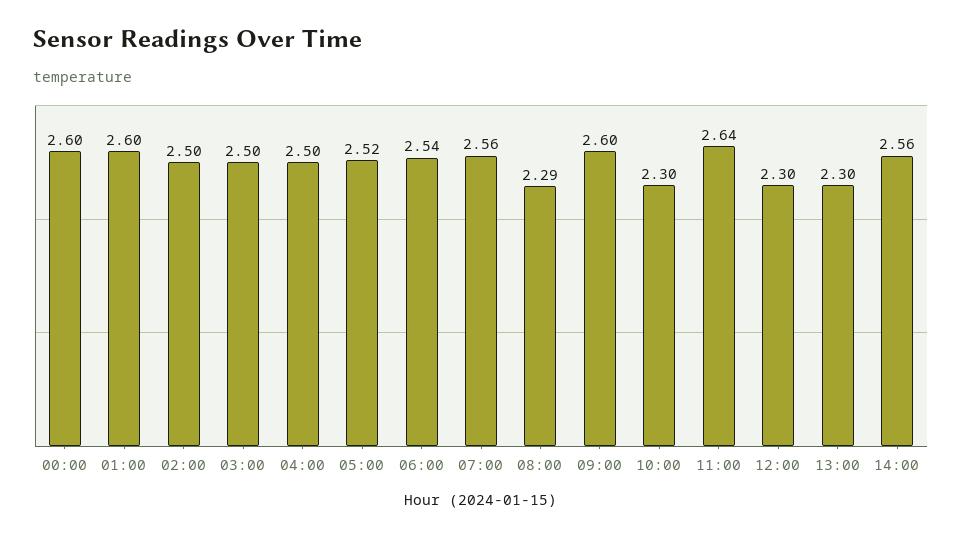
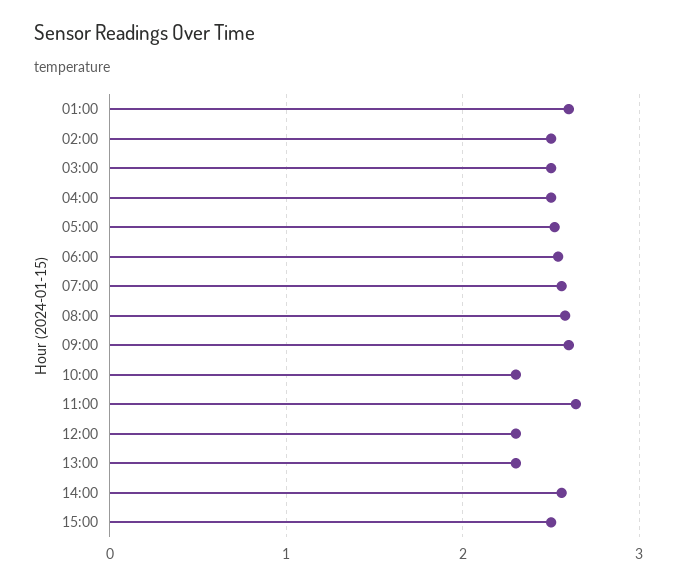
00:00: 2.6 -> none
08:00: 2.29 -> 2.6
15:00: none -> 2.5

